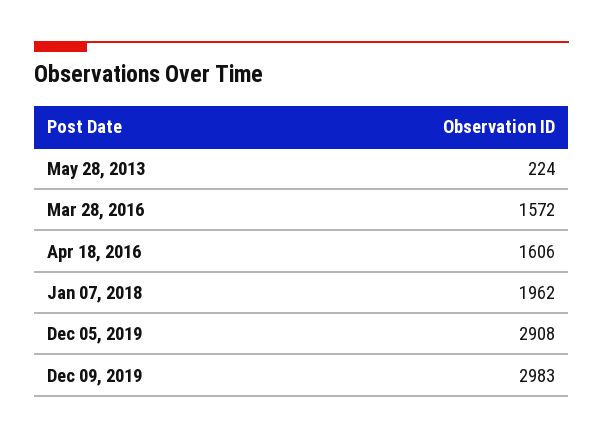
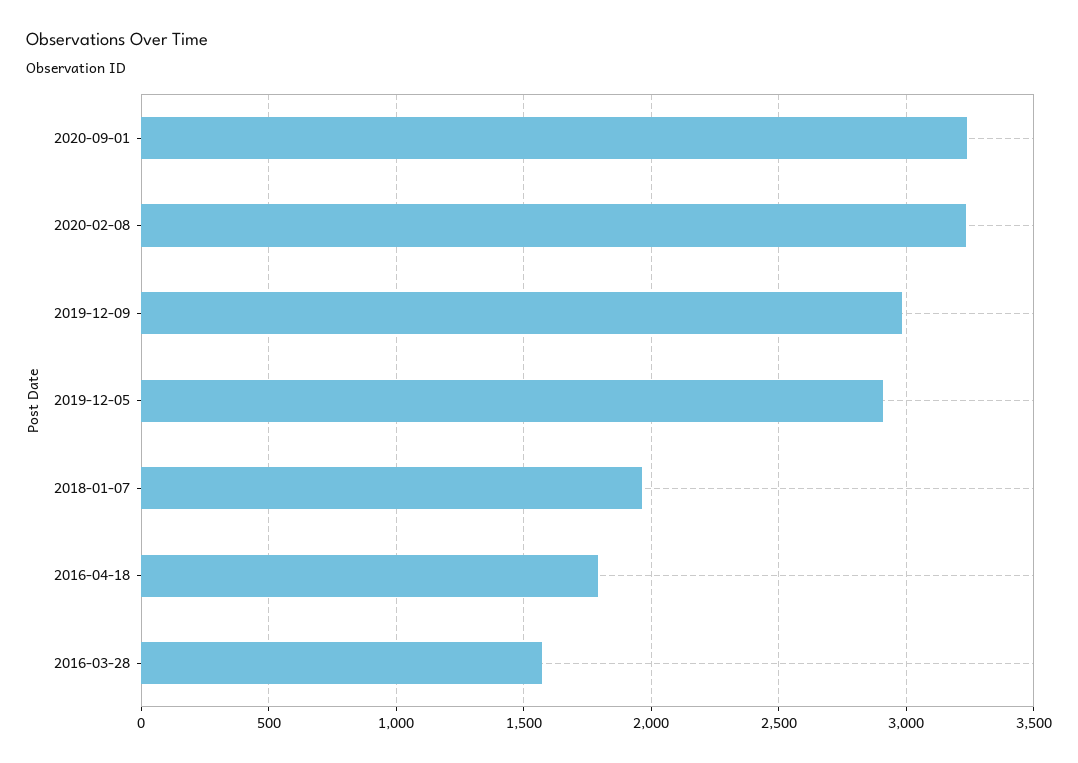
May 28, 2013: 224 -> none
Apr 18, 2016: 1606 -> 1800
2020-09-01: none -> 3250
2020-02-08: none -> 3250

